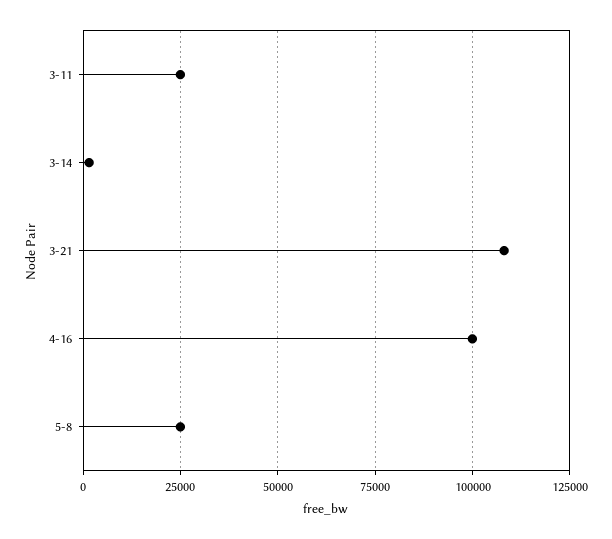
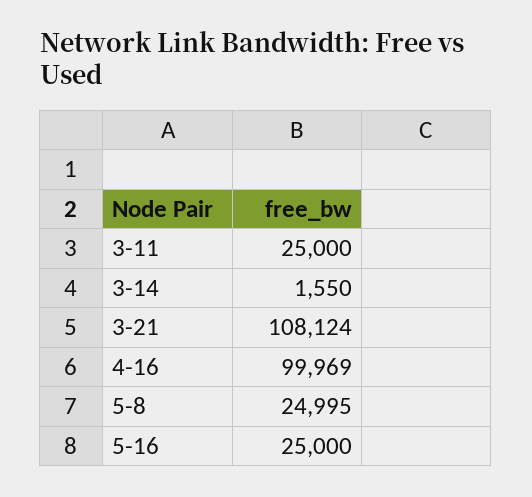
5-16: none -> 25000

